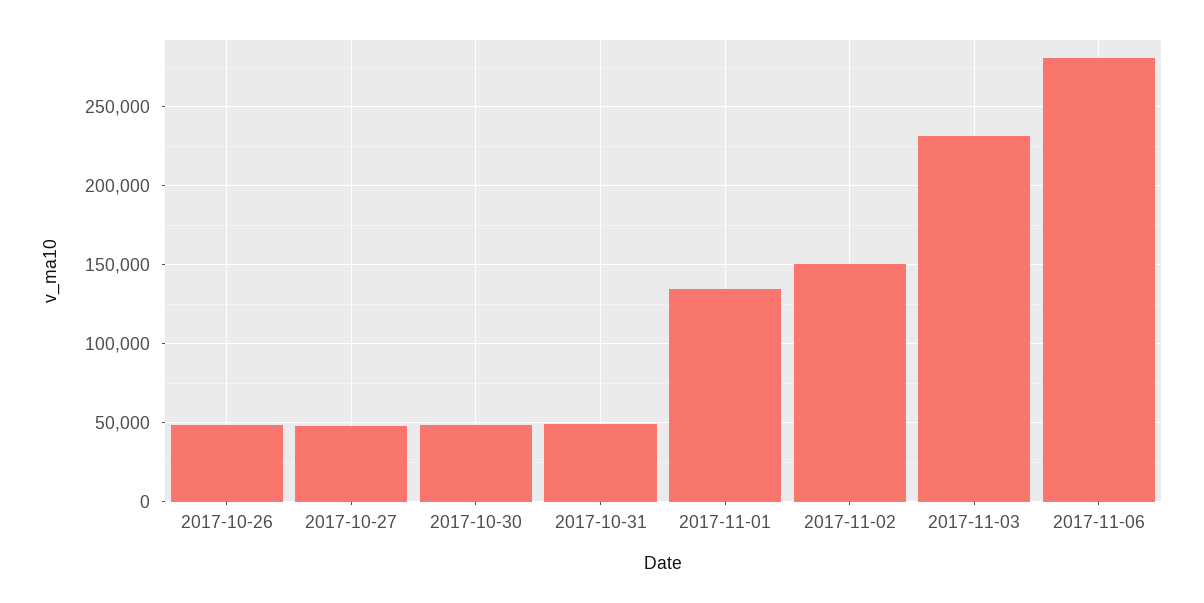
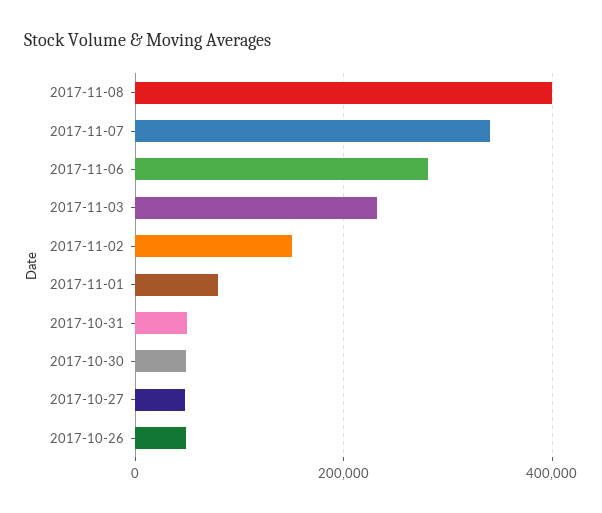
2017-11-01: 135000 -> 80000
2017-11-08: none -> 400000
2017-11-07: none -> 340000

